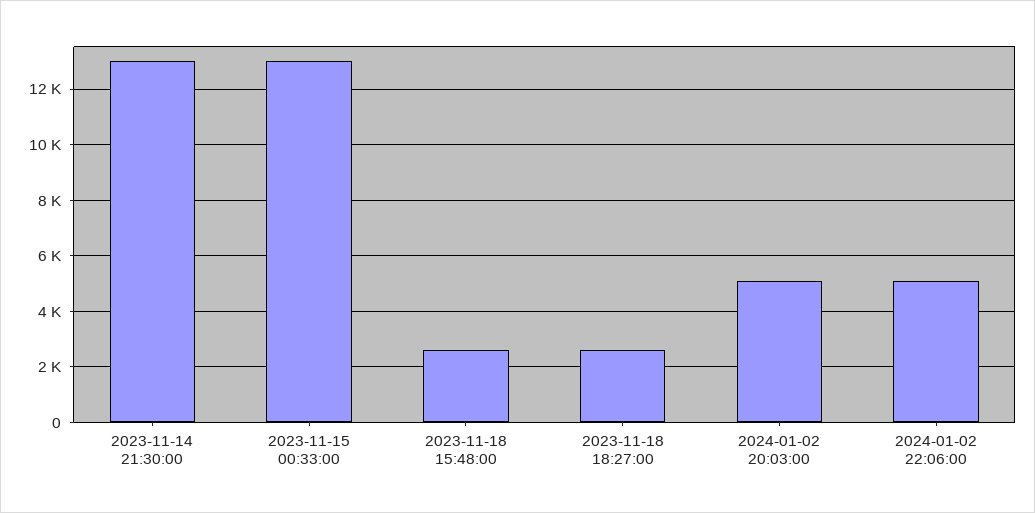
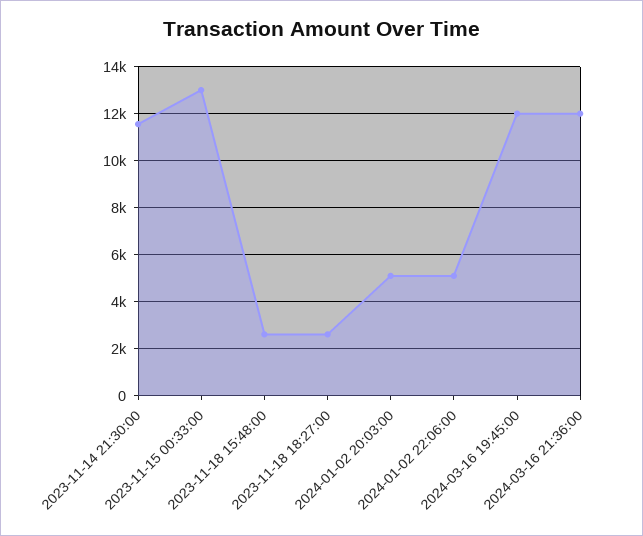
2023-11-14 21:30:00: 13000 -> 11500
2024-03-16 19:45:00: none -> 12000
2024-03-16 21:36:00: none -> 12000

